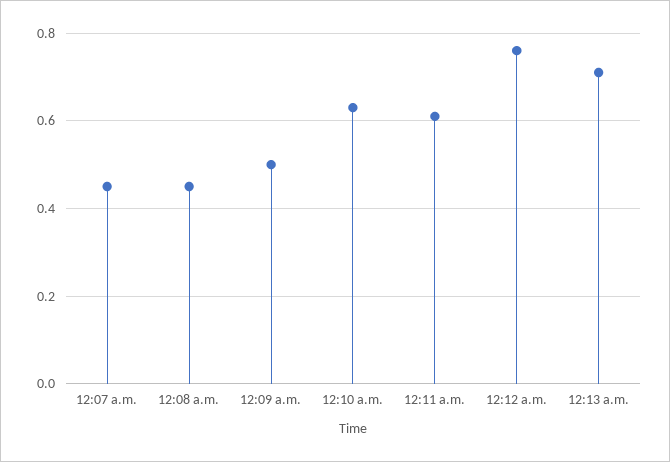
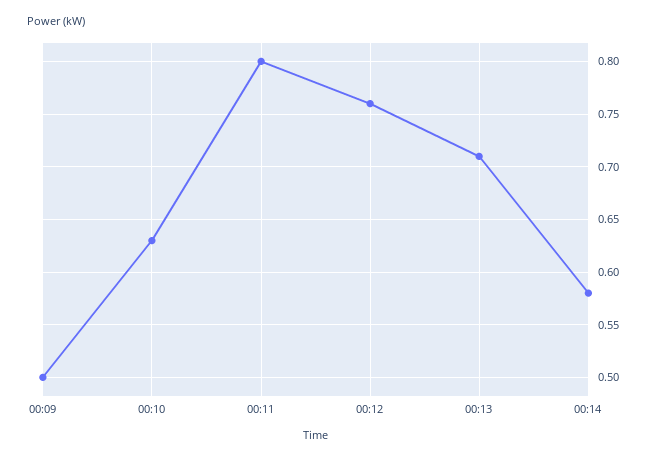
12:07 a.m.: 0.45 -> none
12:08 a.m.: 0.45 -> none
12:11 a.m.: 0.6 -> 0.8
00:14: none -> 0.58

